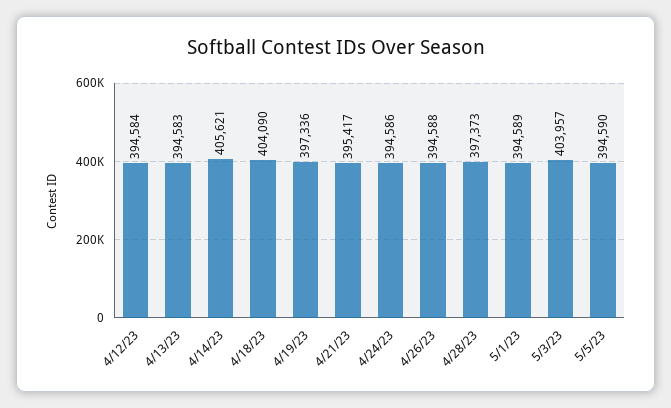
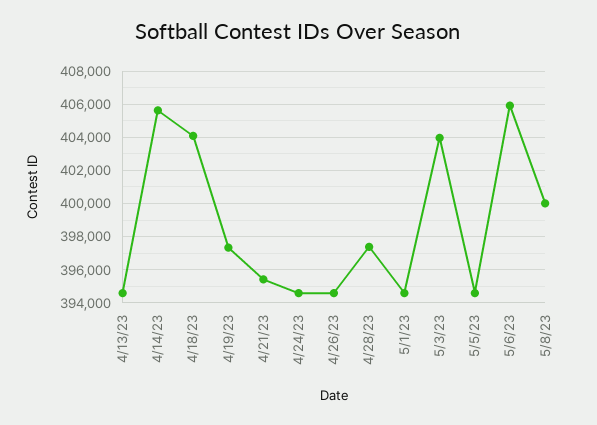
4/12/23: 394584 -> none
5/6/23: none -> 406000
5/8/23: none -> 400000

